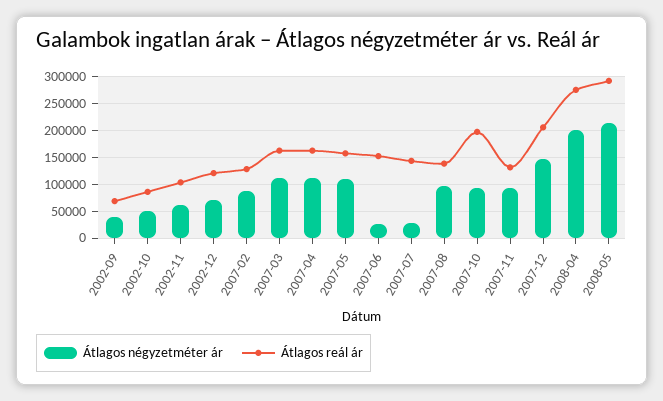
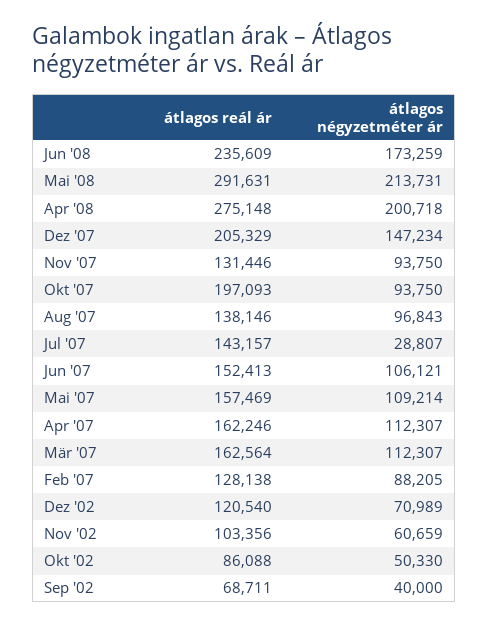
Átlagos négyzetméter ár, 2007-06: 25000 -> 106121
Átlagos reál ár, Jun '08: none -> 235609
Átlagos négyzetméter ár, Jun '08: none -> 173259

